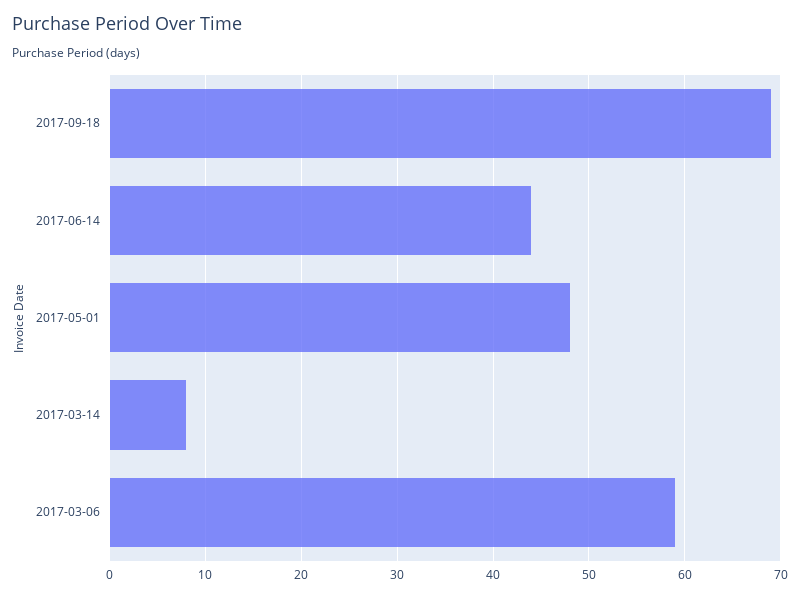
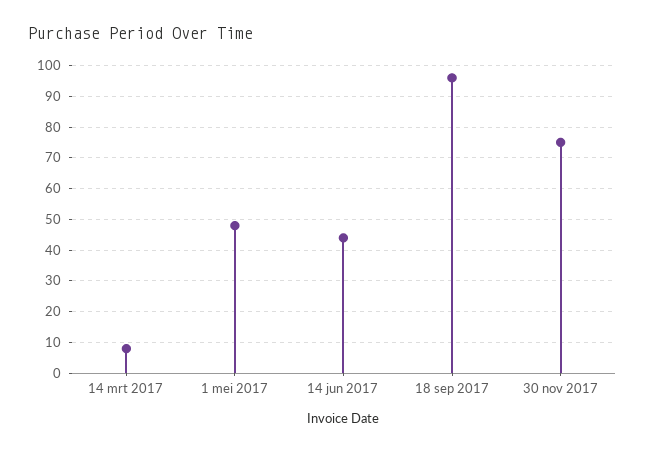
2017-09-18: 69 -> 95
2017-03-06: 59 -> none
30 nov 2017: none -> 75

